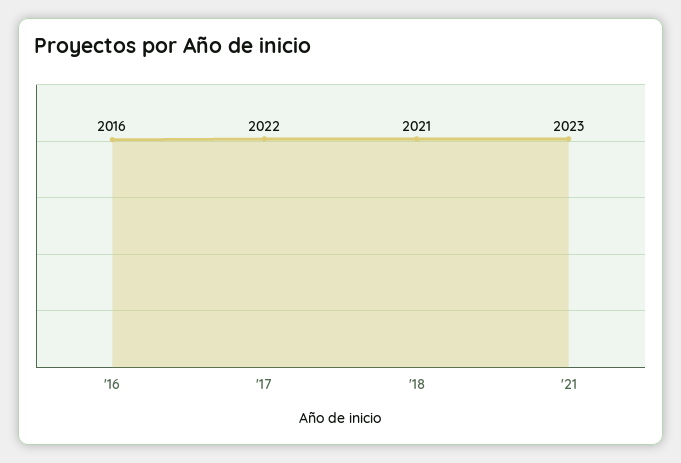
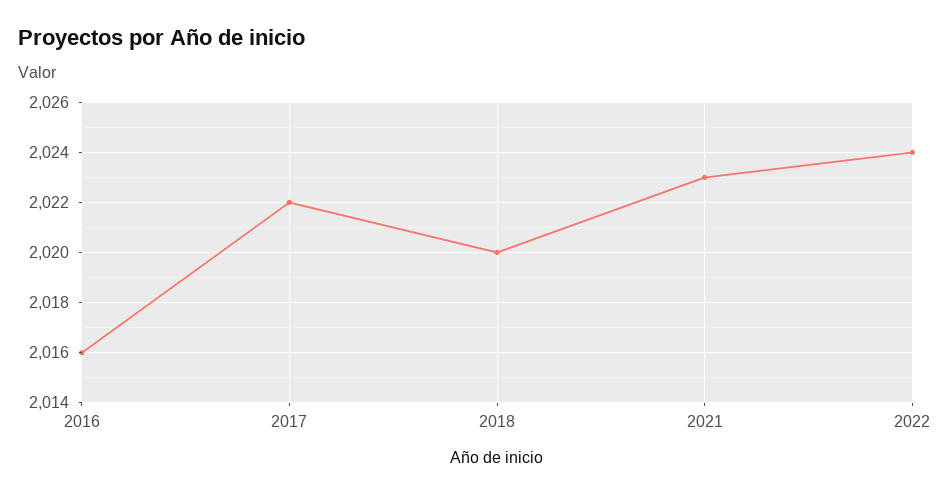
'18: 2021 -> 2020
2022: none -> 2024

